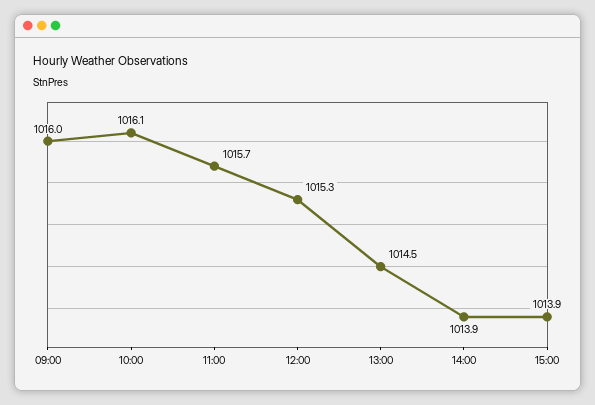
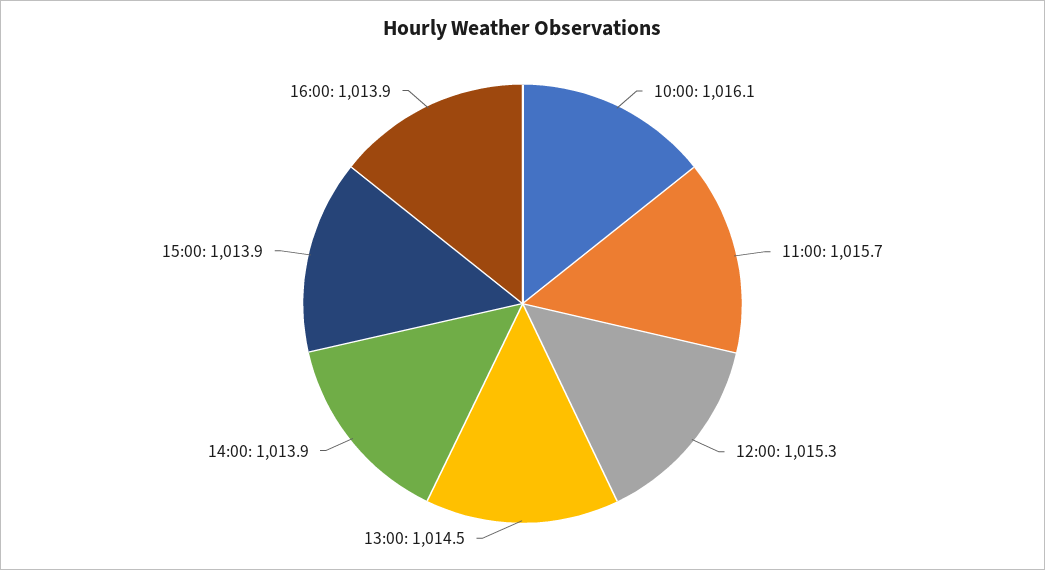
09:00: 1016 -> none
16:00: none -> 1013.9

